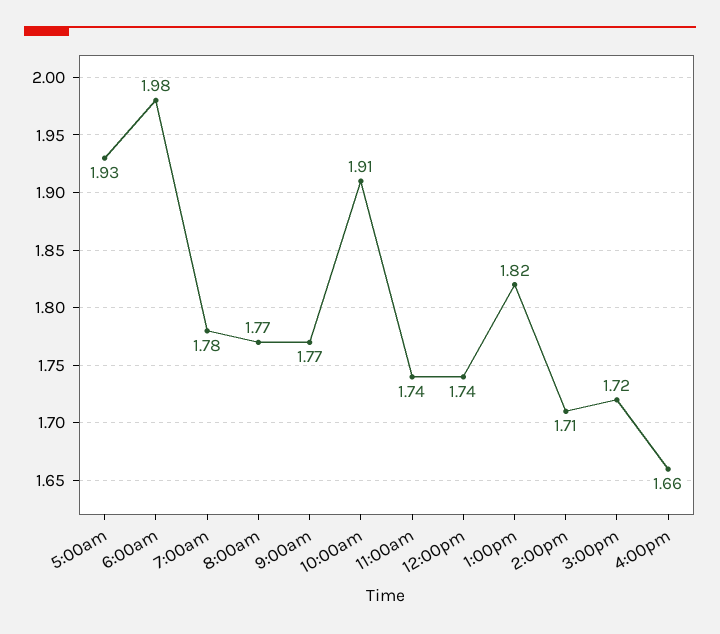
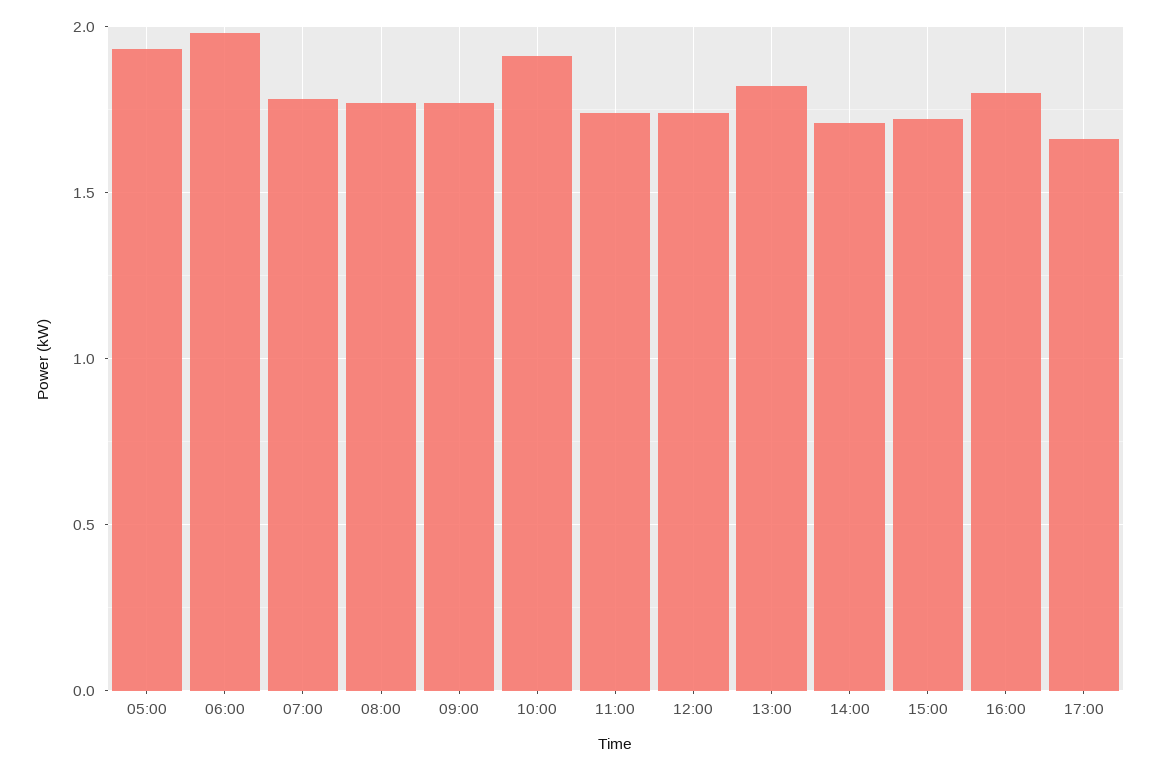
4:00pm: 1.66 -> 1.8
17:00: none -> 1.65

